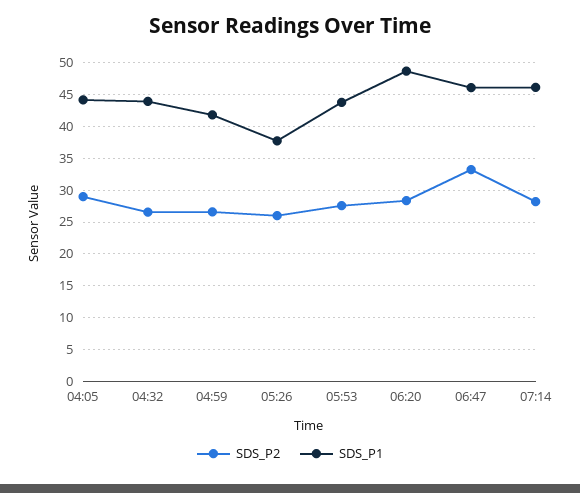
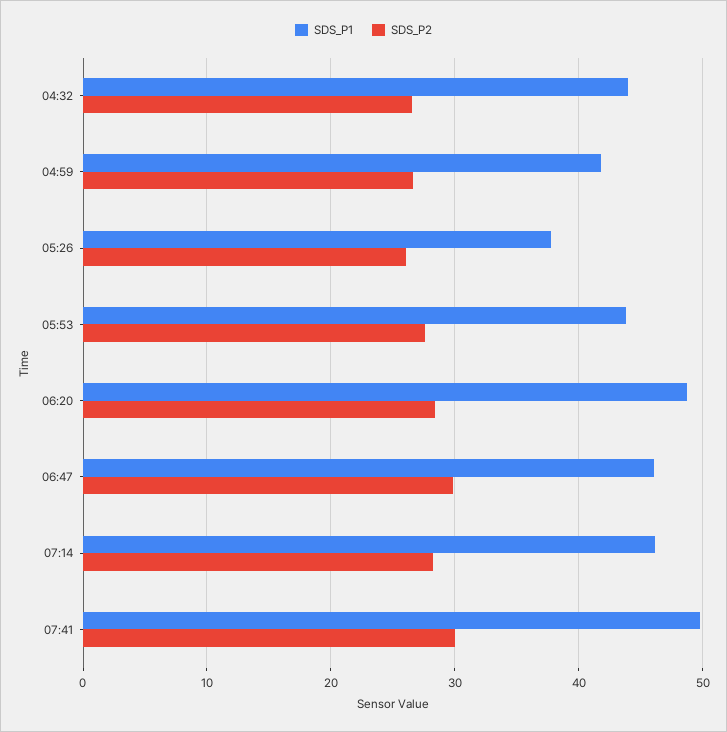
SDS_P2, 04:05: 29 -> none
SDS_P1, 04:05: 44 -> none
SDS_P2, 06:47: 33 -> 30
SDS_P1, 07:41: none -> 50
SDS_P2, 07:41: none -> 30

